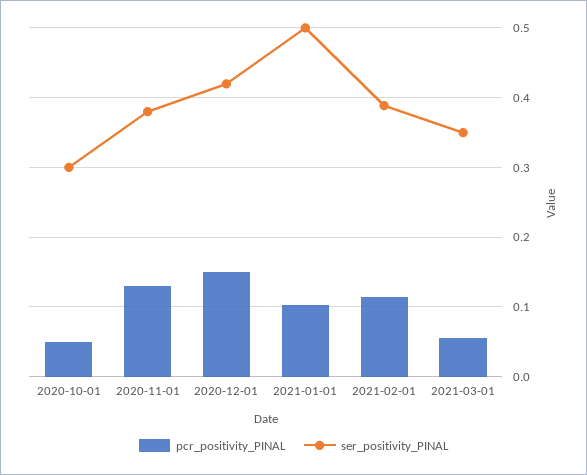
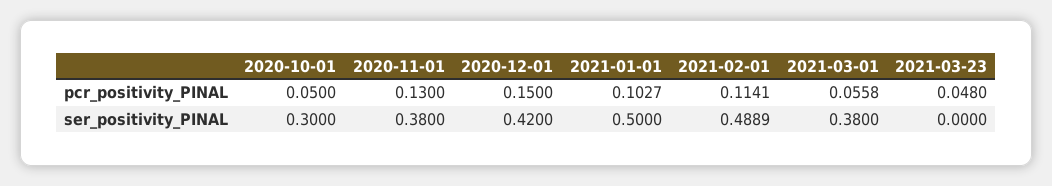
ser_positivity_PINAL, 2021-02-01: 0.39 -> 0.4889
ser_positivity_PINAL, 2021-03-01: 0.35 -> 0.38
pcr_positivity_PINAL, 2021-03-23: none -> 0.048
ser_positivity_PINAL, 2021-03-23: none -> 0

